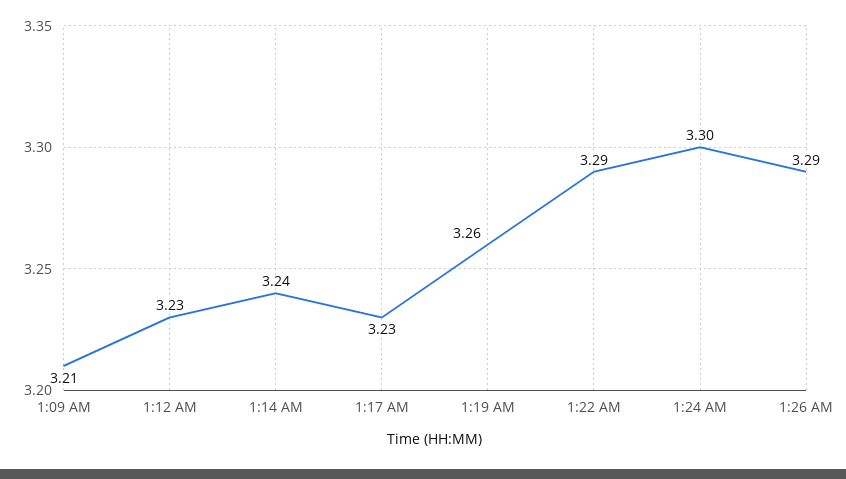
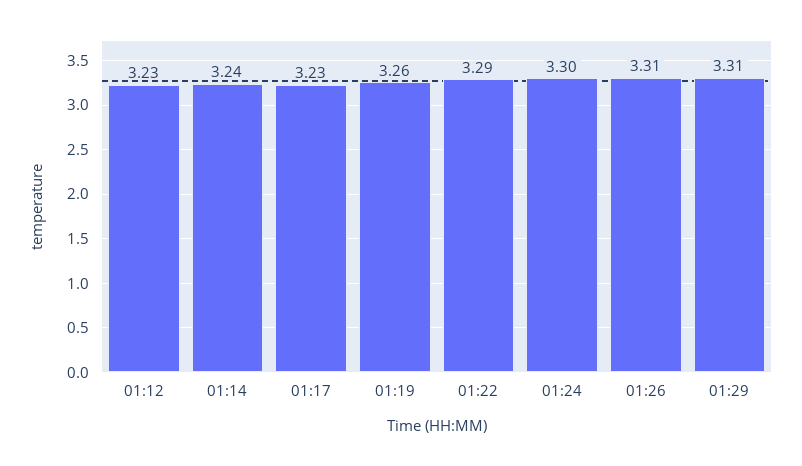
1:09 AM: 3.21 -> none
1:26 AM: 3.29 -> 3.31
01:29: none -> 3.31

